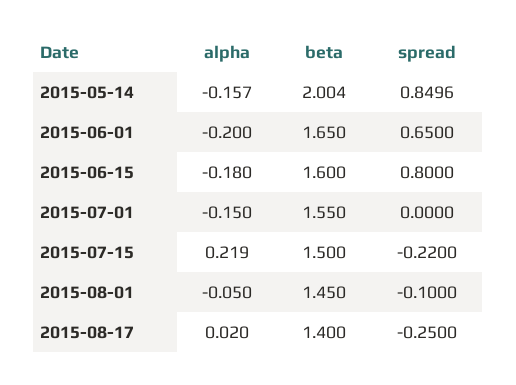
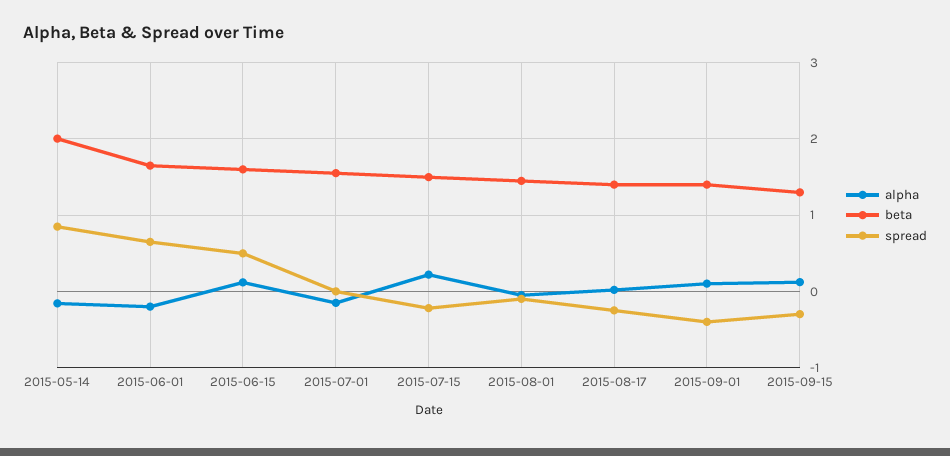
alpha, 2015-06-15: -0.18 -> 0.1
spread, 2015-06-15: 0.8 -> 0.5
alpha, 2015-09-01: none -> 0.1
beta, 2015-09-01: none -> 1.4
spread, 2015-09-01: none -> -0.4
alpha, 2015-09-15: none -> 0.1
beta, 2015-09-15: none -> 1.3
spread, 2015-09-15: none -> -0.3

